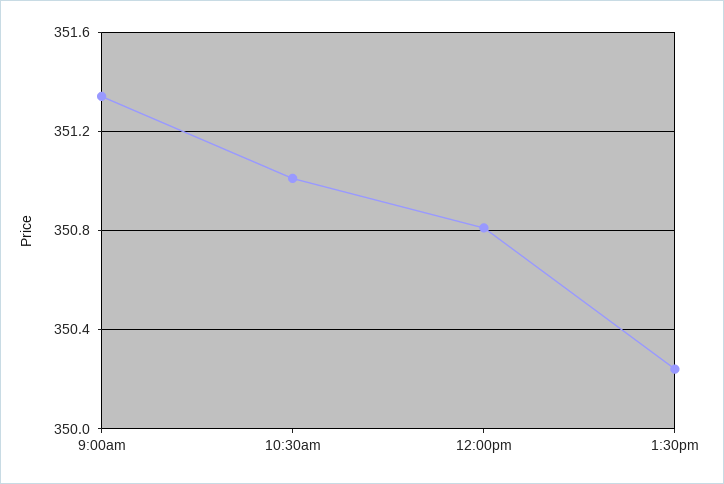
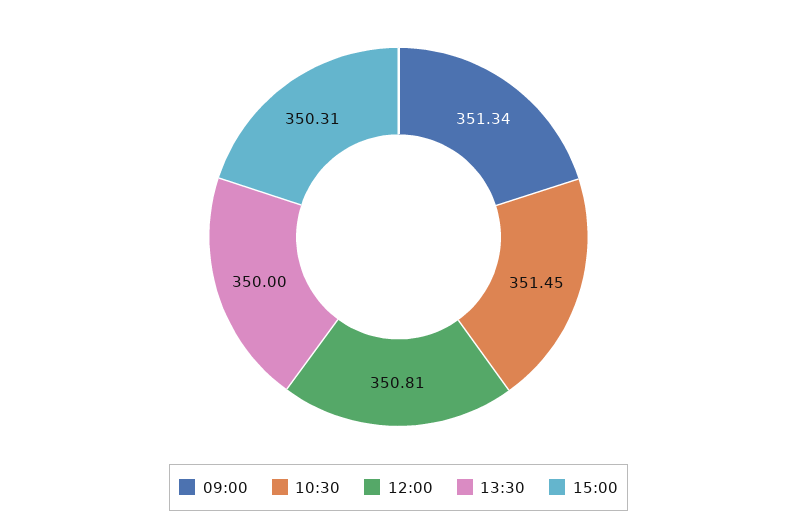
10:30am: 351 -> 351.45
1:30pm: 350.25 -> 350
15:00: none -> 350.31

